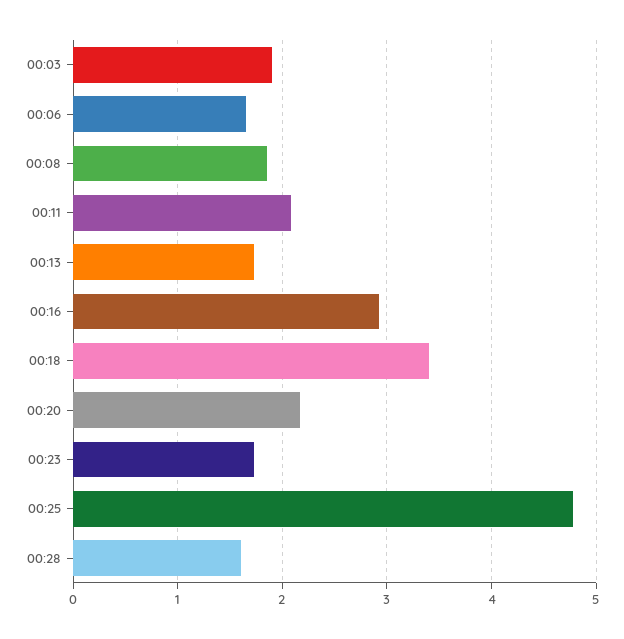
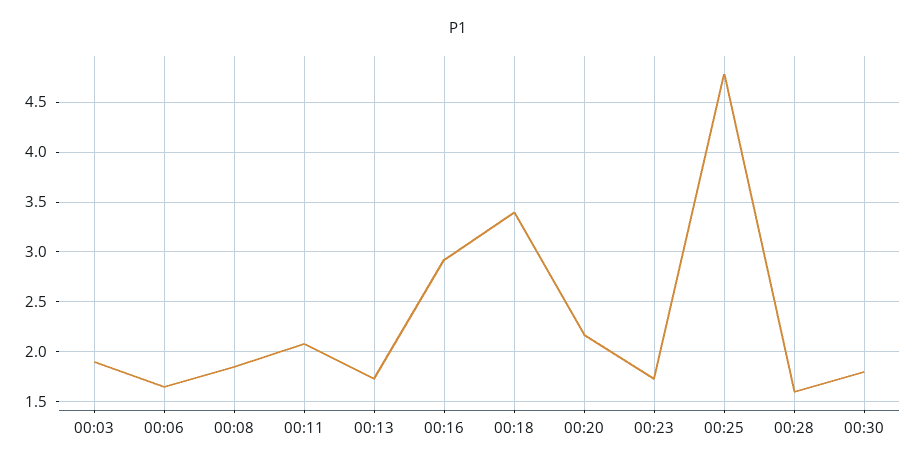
00:30: none -> 1.8

